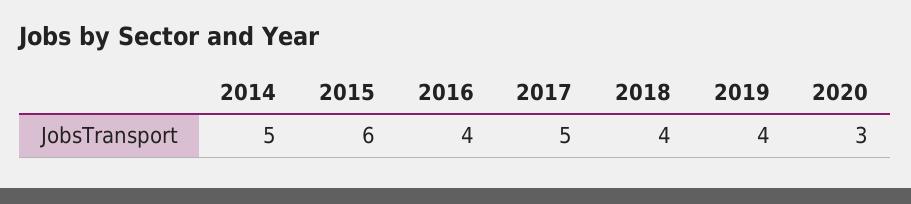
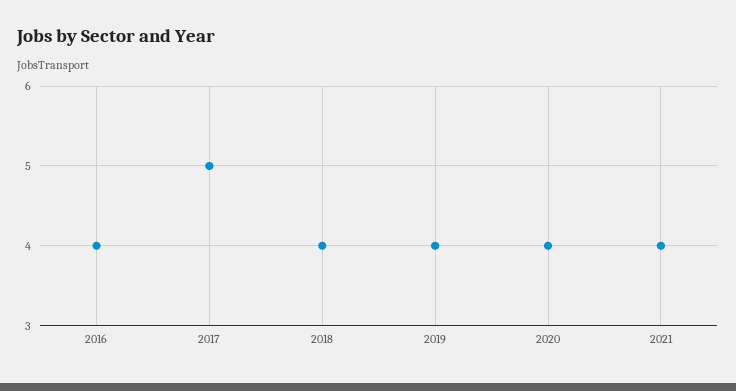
2014: 5 -> none
2015: 6 -> none
2020: 3 -> 4
2021: none -> 4

